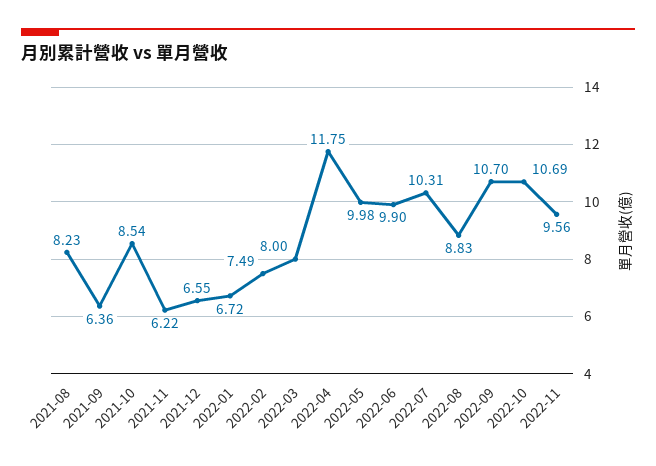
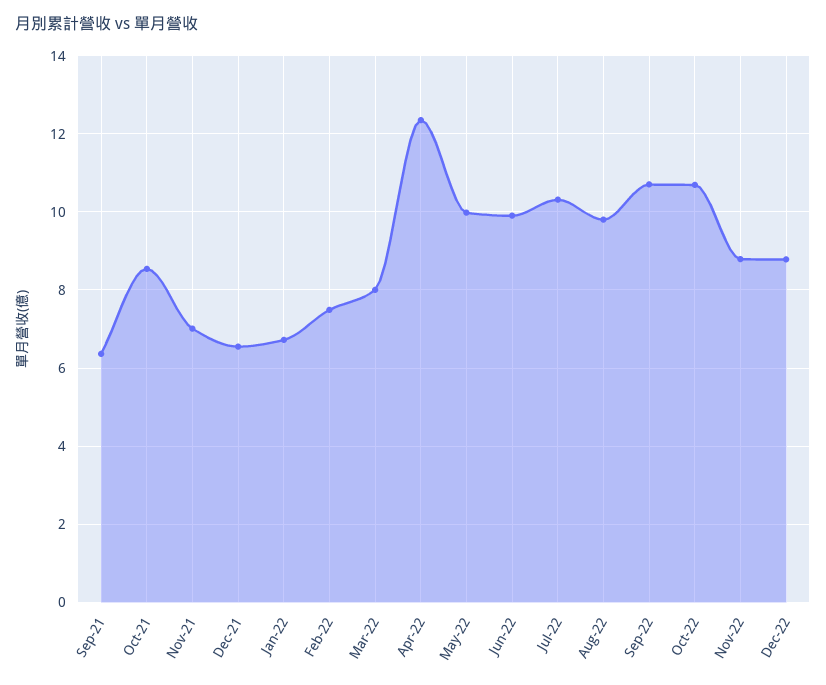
2021-08: 8.23 -> none
2021-11: 6.22 -> 7
2022-04: 11.75 -> 12.4
2022-08: 8.83 -> 9.8
2022-11: 9.56 -> 8.8
Dec-22: none -> 8.8

